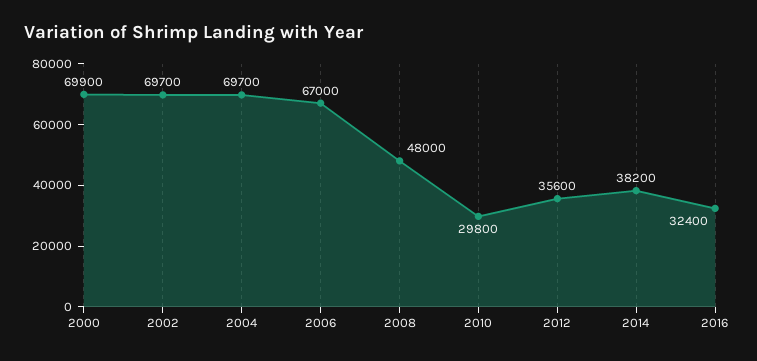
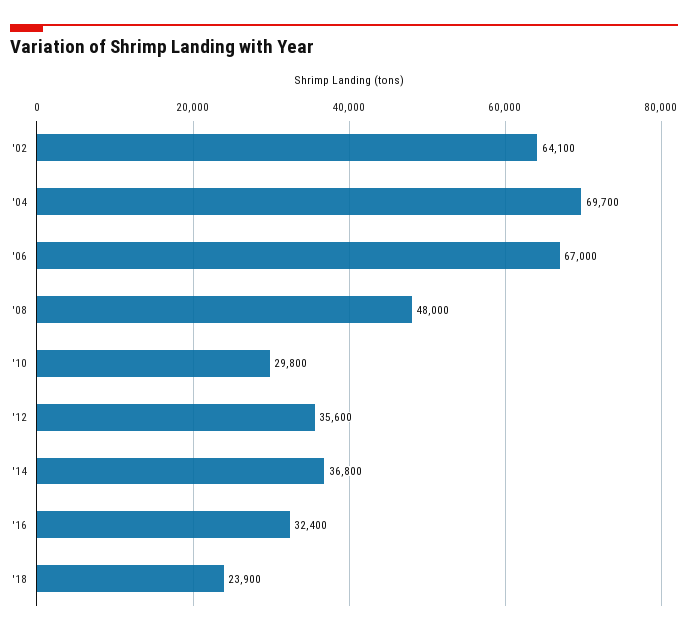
2000: 69900 -> none
2002: 69700 -> 64100
2014: 38200 -> 36800
'18: none -> 23900

